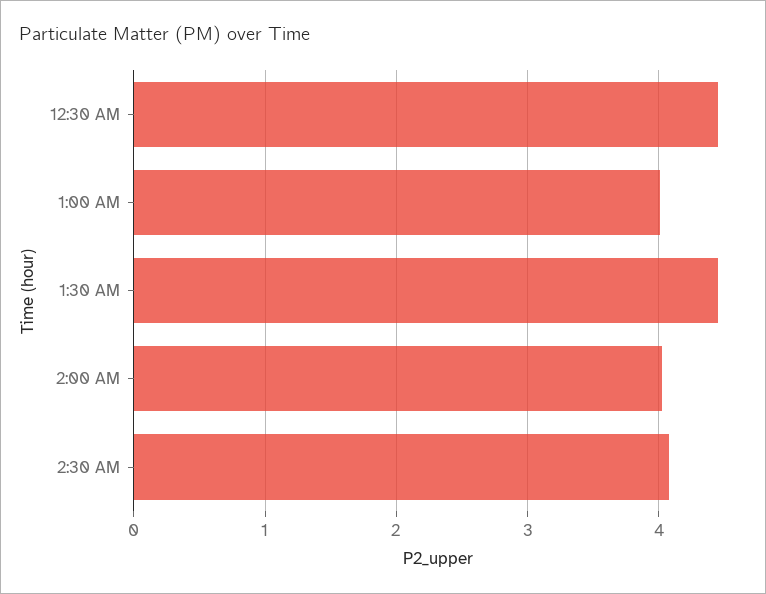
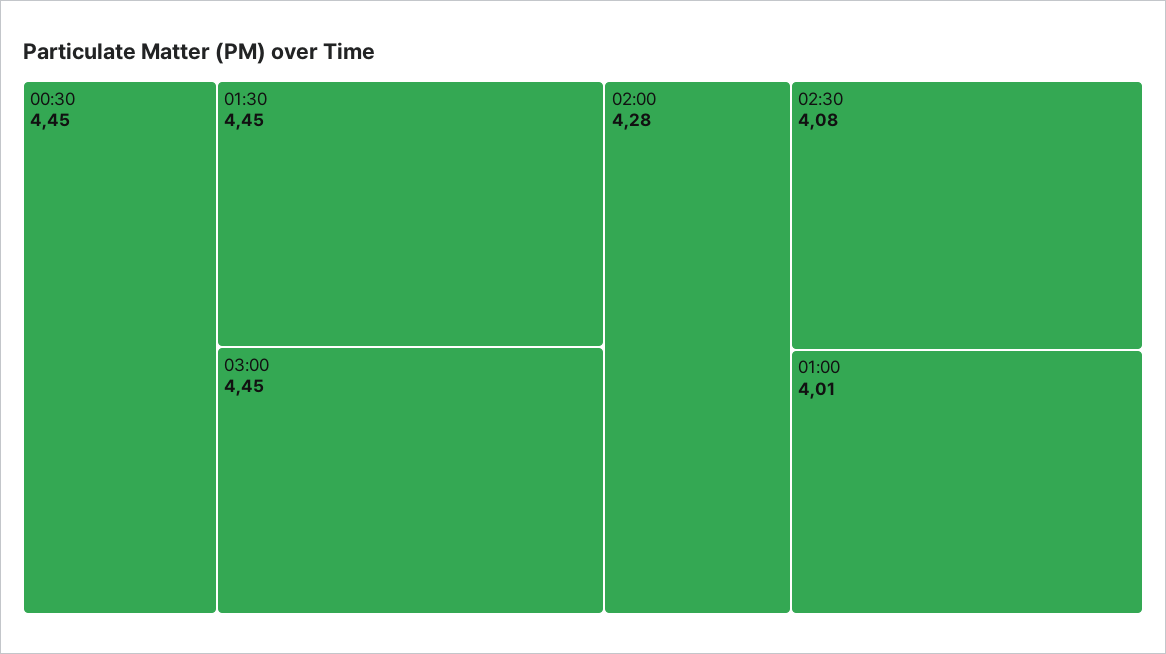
2:00 AM: 4 -> 4.28
03:00: none -> 4.45

